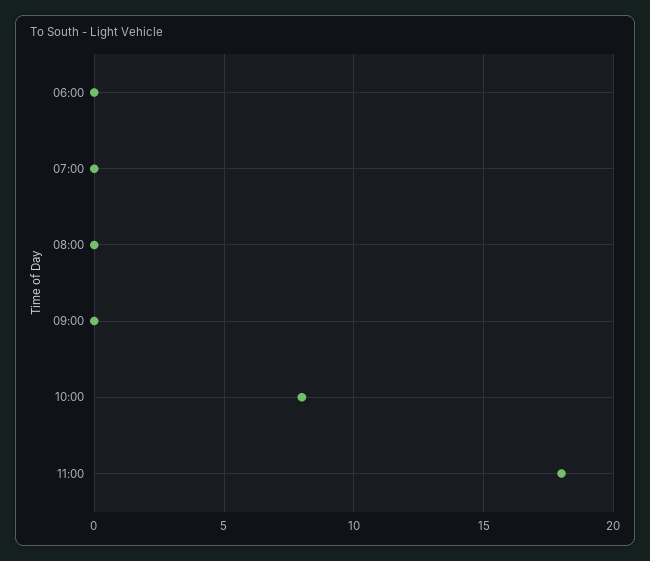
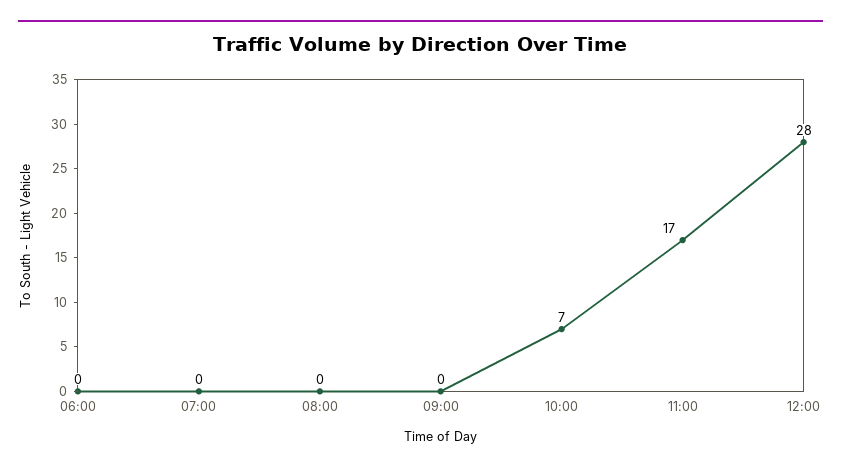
10:00: 8 -> 7
11:00: 18 -> 17
12:00: none -> 28

